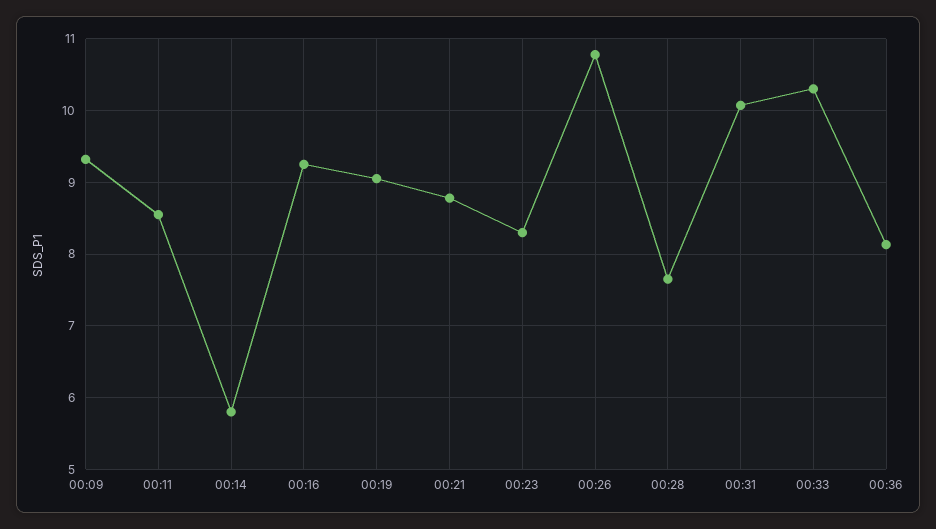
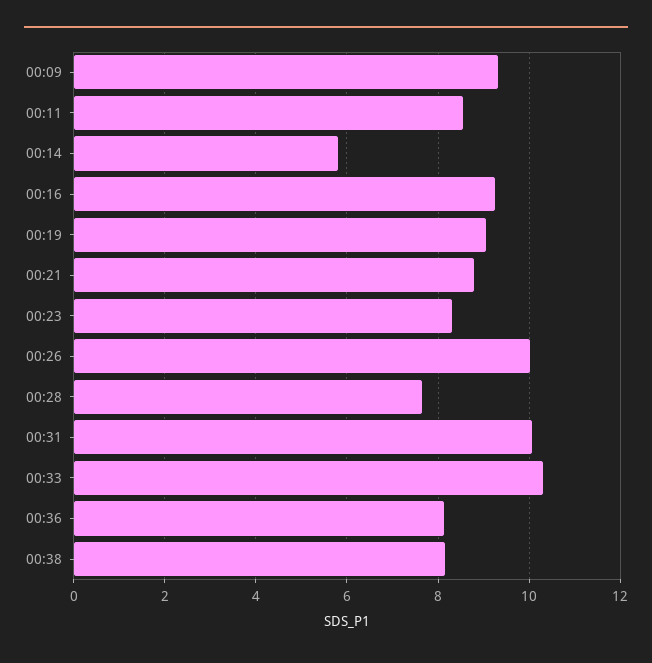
00:26: 10.8 -> 10
00:38: none -> 8.2

